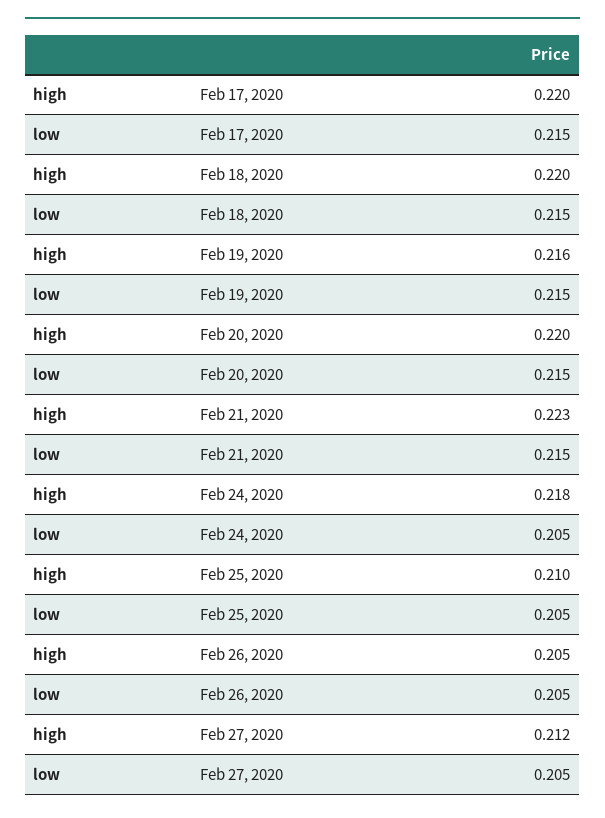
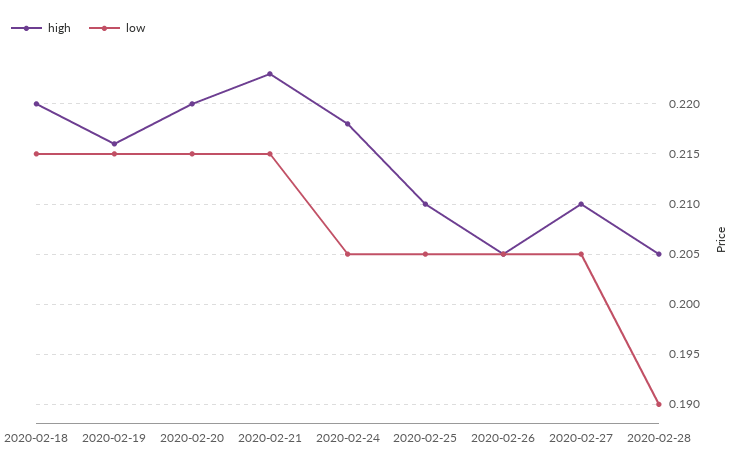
high, Feb 17, 2020: 0.22 -> none
low, Feb 17, 2020: 0.215 -> none
high, Feb 27, 2020: 0.212 -> 0.21
high, 2020-02-28: none -> 0.205
low, 2020-02-28: none -> 0.19

